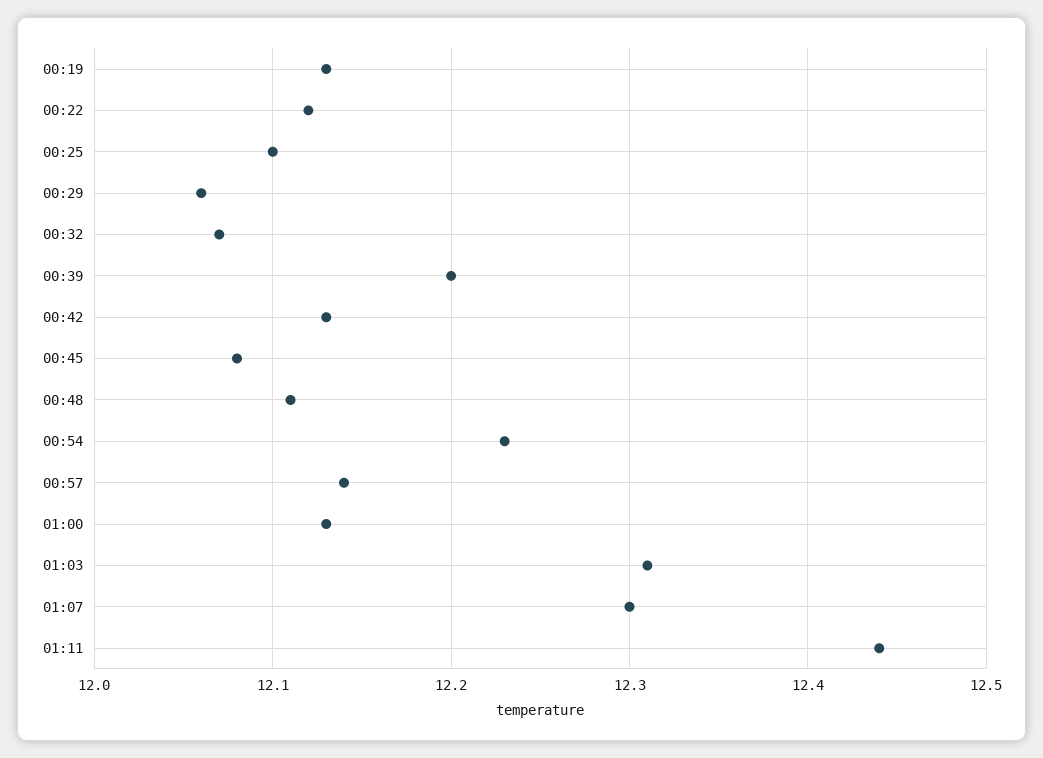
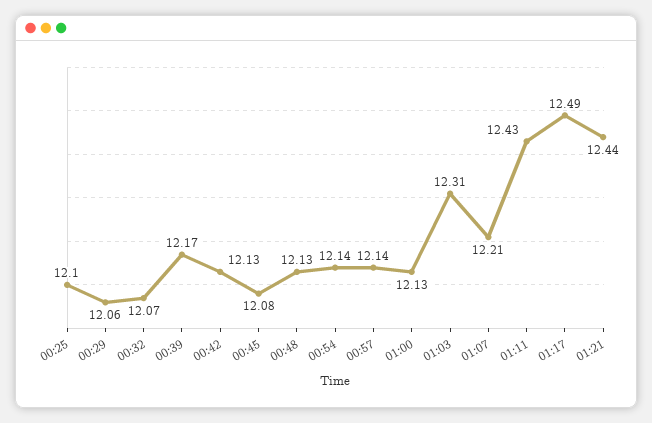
00:19: 12.13 -> none
00:22: 12.12 -> none
00:39: 12.2 -> 12.17
00:48: 12.11 -> 12.13
00:54: 12.23 -> 12.14
01:07: 12.3 -> 12.21
01:11: 12.44 -> 12.43
01:17: none -> 12.49
01:21: none -> 12.44

